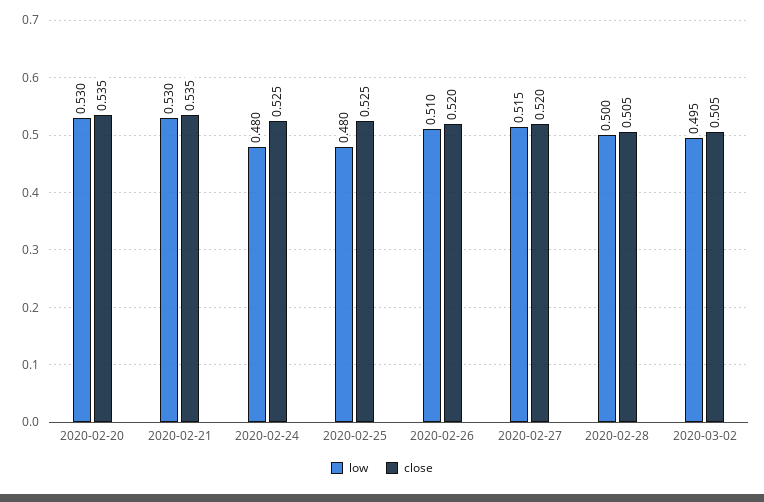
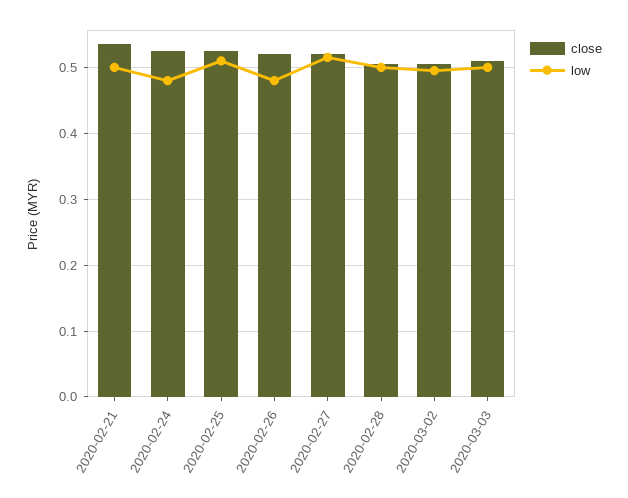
low, 2020-02-20: 0.53 -> none
close, 2020-02-20: 0.535 -> none
low, 2020-02-21: 0.53 -> 0.5
low, 2020-02-25: 0.48 -> 0.51
low, 2020-02-26: 0.51 -> 0.48
close, 2020-03-03: none -> 0.51
low, 2020-03-03: none -> 0.5

